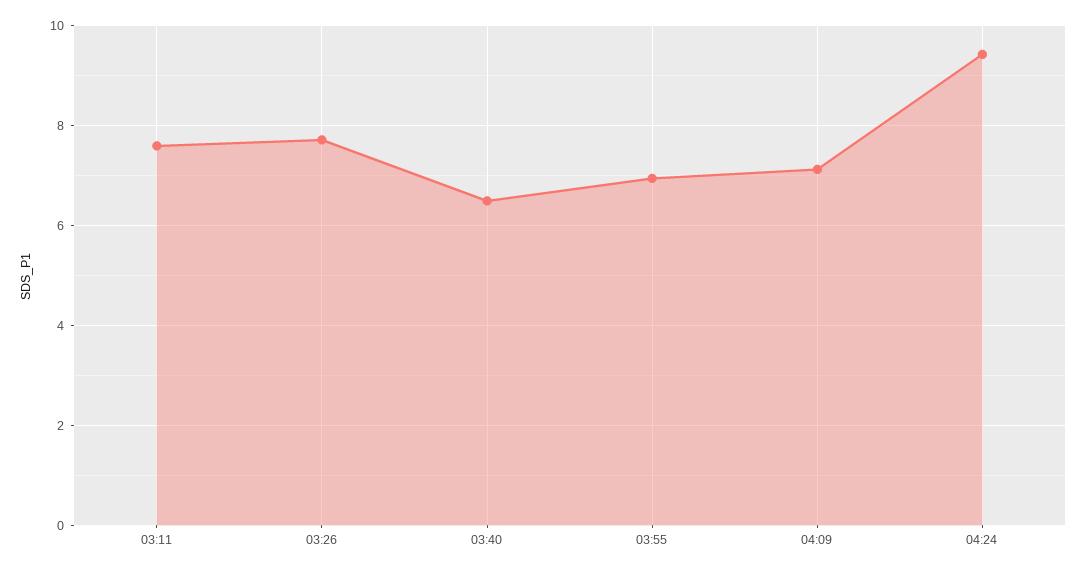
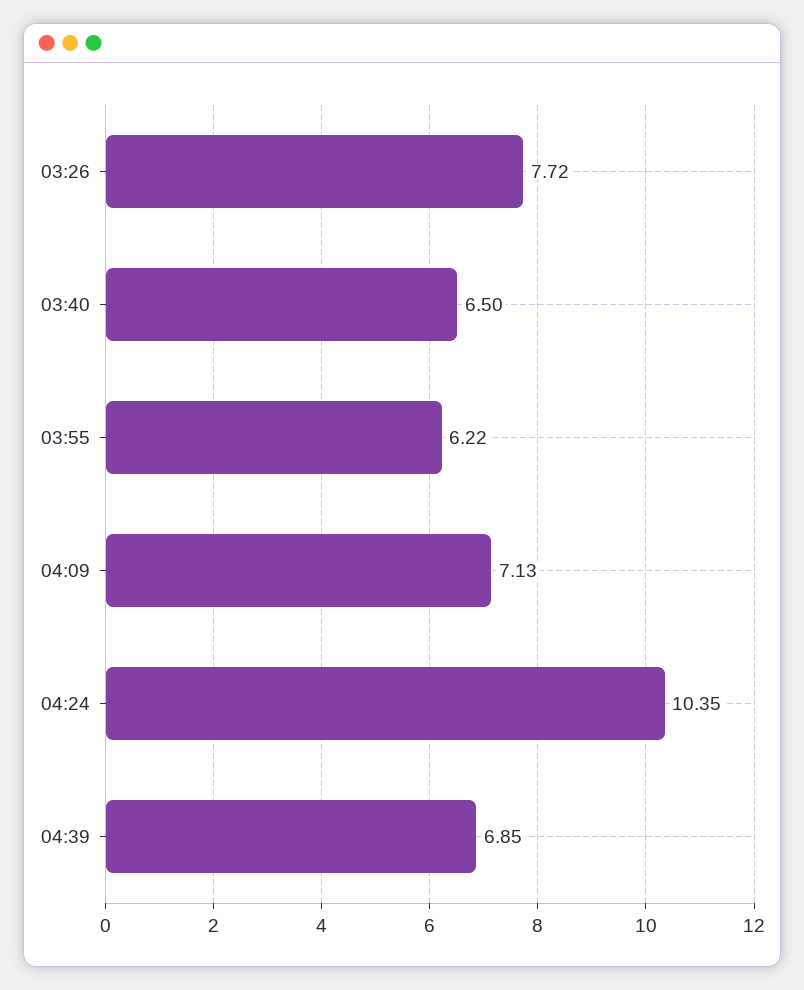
03:11: 7.6 -> none
03:55: 7 -> 6.22
04:24: 9.4 -> 10.35
04:39: none -> 6.85

